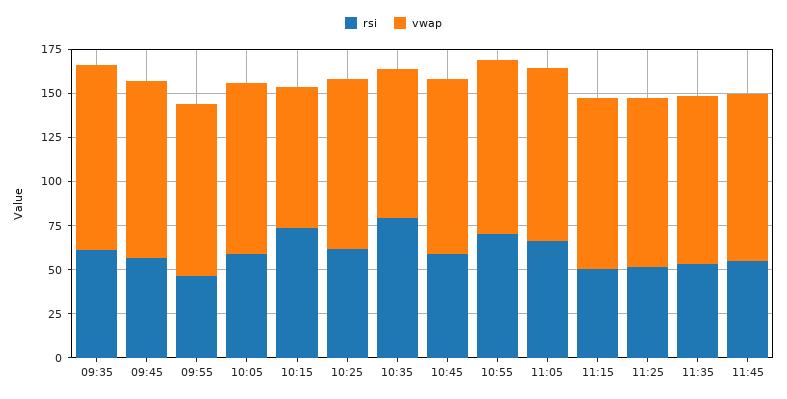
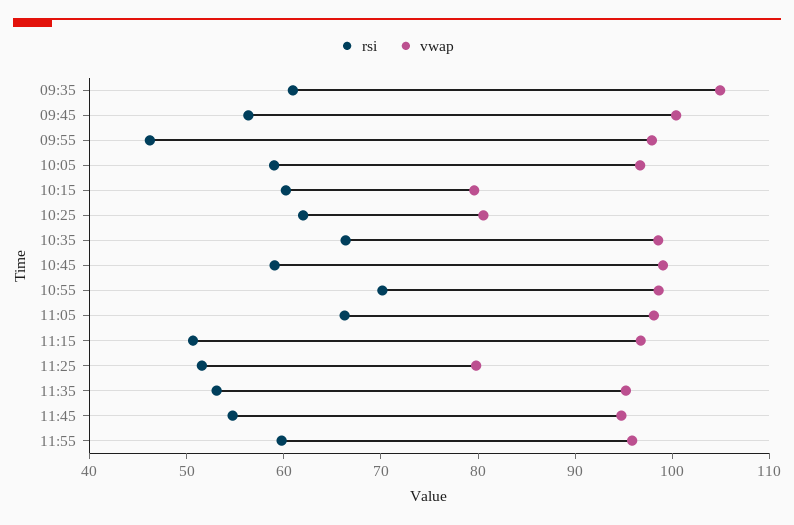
rsi, 10:15: 75 -> 60
vwap, 10:25: 95 -> 80
rsi, 10:35: 80 -> 66
vwap, 10:35: 85 -> 98
vwap, 11:25: 95 -> 80
rsi, 11:55: none -> 60
vwap, 11:55: none -> 96

